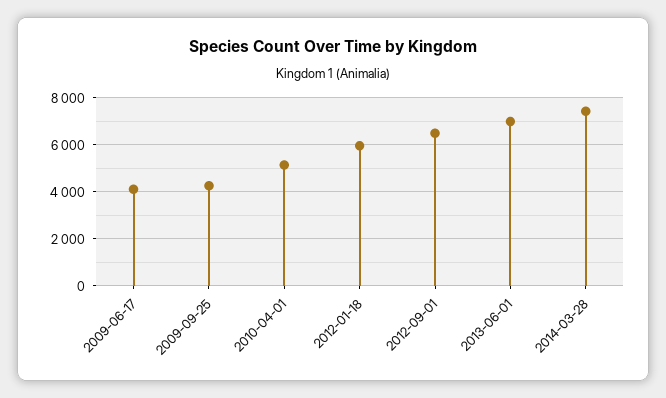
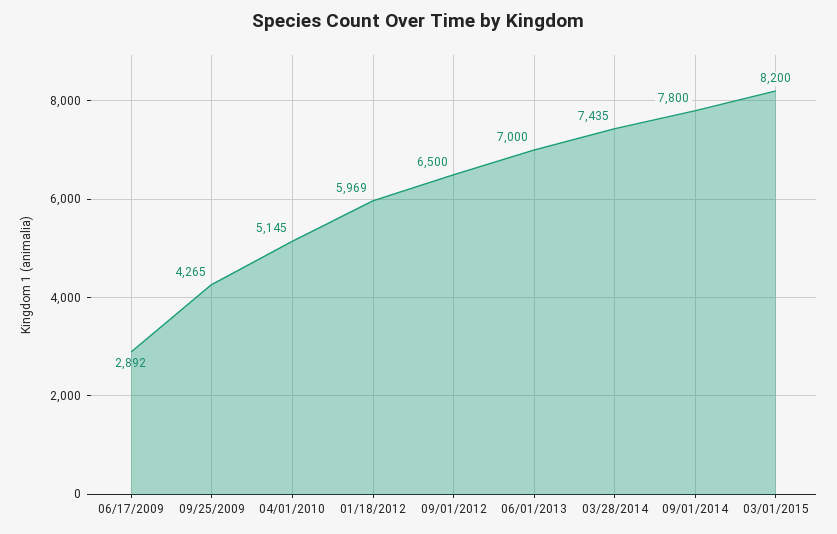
2009-06-17: 4000 -> 2892
09/01/2014: none -> 7800
03/01/2015: none -> 8200

